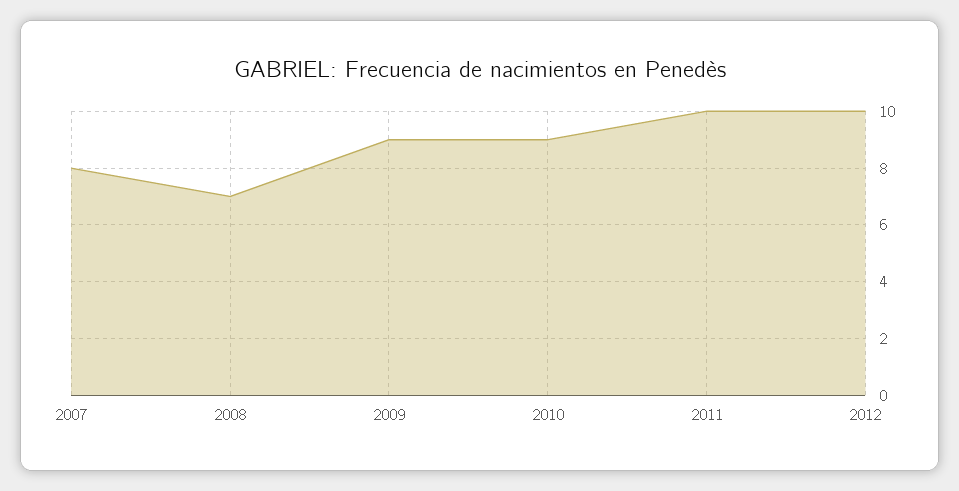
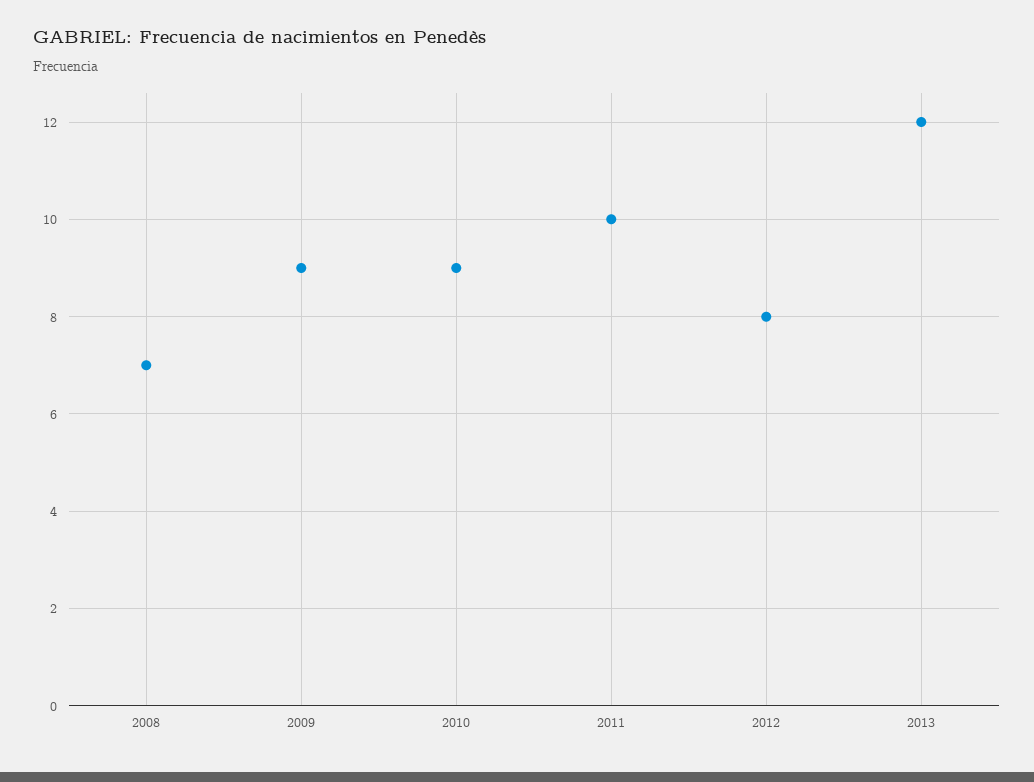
2007: 8 -> none
2012: 10 -> 8
2013: none -> 12

